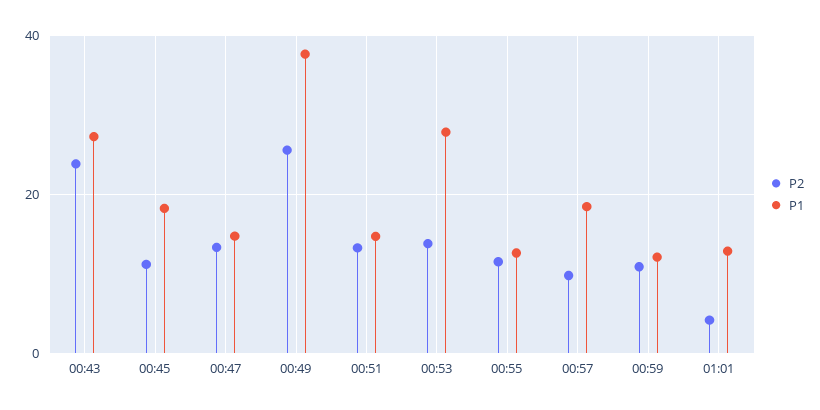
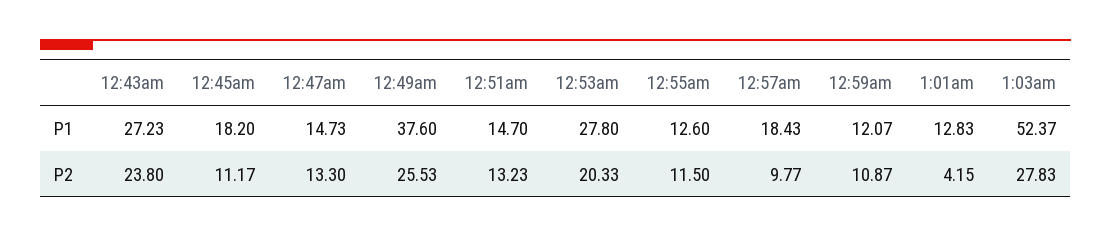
P2, 00:53: 14 -> 20.33
P1, 1:03am: none -> 52.37
P2, 1:03am: none -> 27.83

